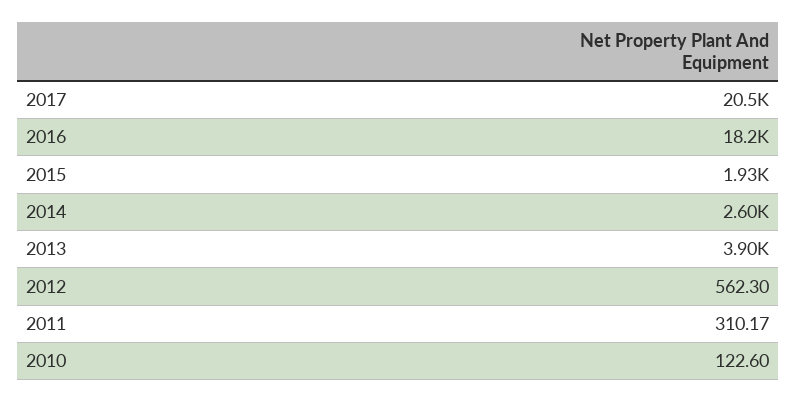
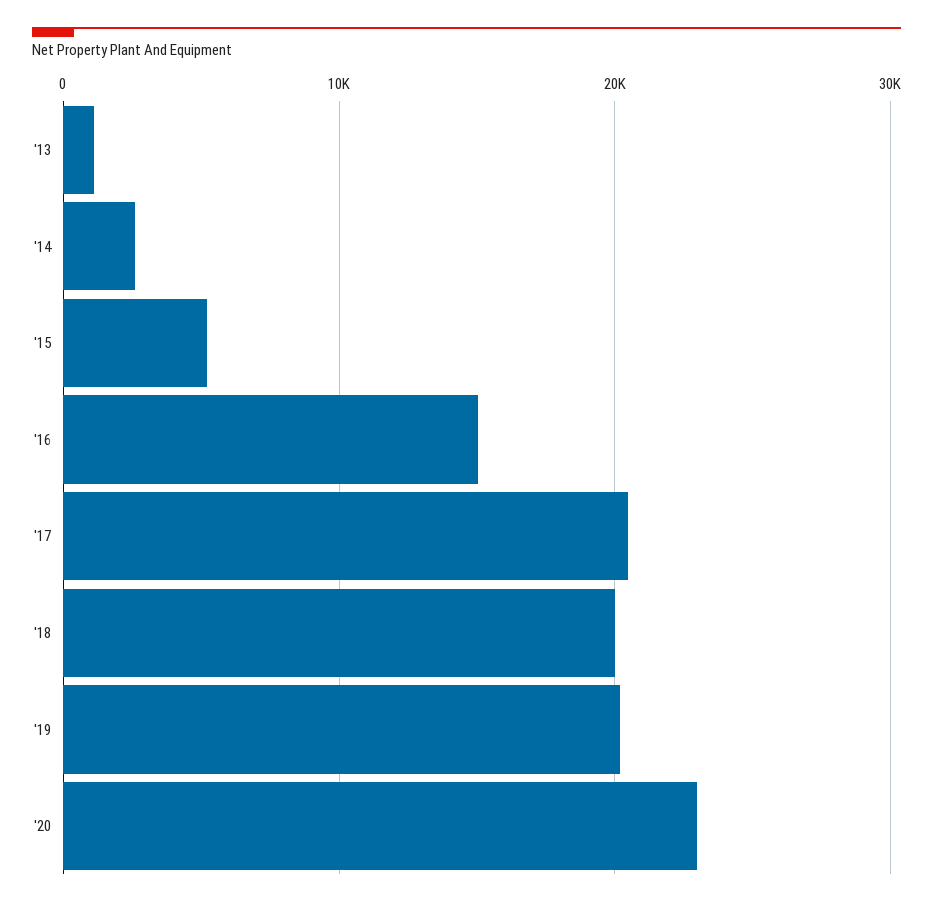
2016: 18200 -> 15000
2015: 1930 -> 5000
2013: 3900 -> 1000
2012: 562.3 -> none
2011: 310.17 -> none
2010: 122.6 -> none
'18: none -> 20000
'19: none -> 20000
'20: none -> 23000

